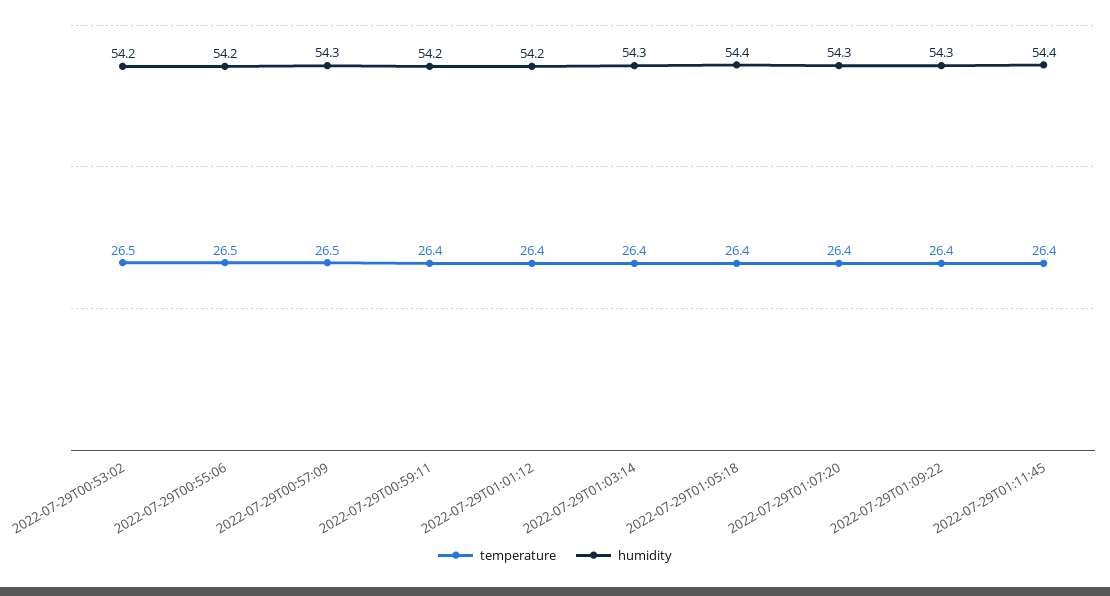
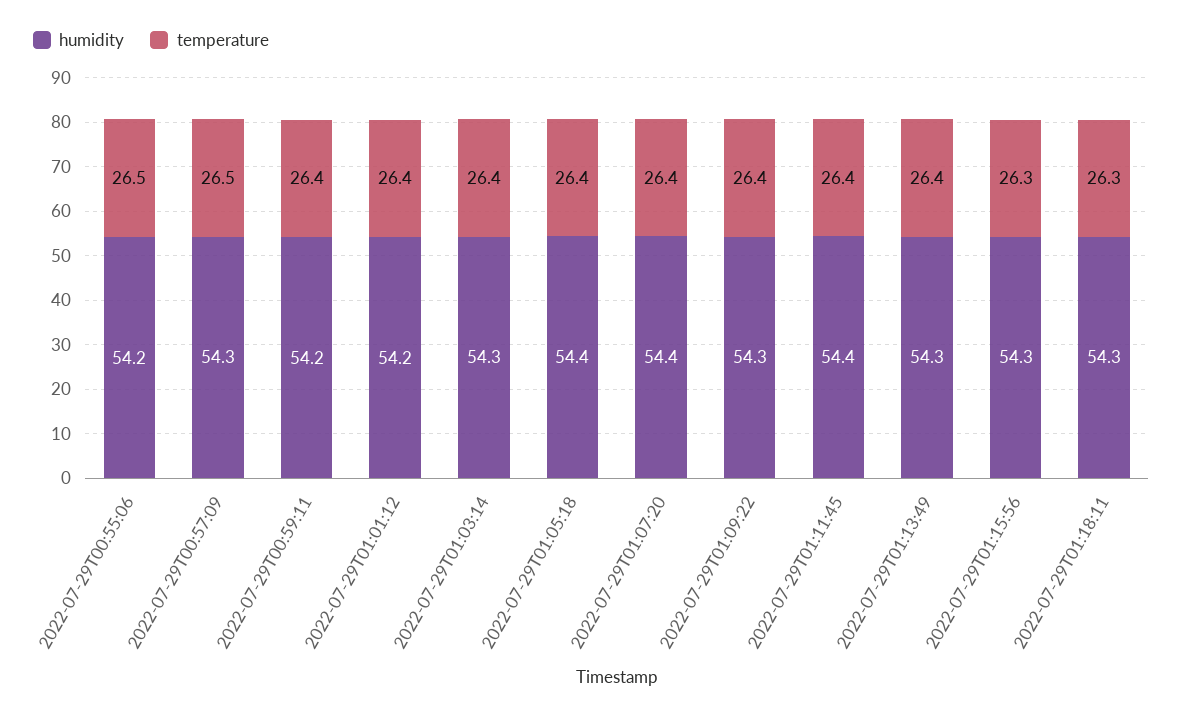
temperature, 2022-07-29T00:53:02: 26.5 -> none
humidity, 2022-07-29T00:53:02: 54.2 -> none
humidity, 2022-07-29T01:07:20: 54.3 -> 54.4
humidity, 2022-07-29T01:13:49: none -> 54.3
temperature, 2022-07-29T01:13:49: none -> 26.4
humidity, 2022-07-29T01:15:56: none -> 54.3
temperature, 2022-07-29T01:15:56: none -> 26.3
humidity, 2022-07-29T01:18:11: none -> 54.3
temperature, 2022-07-29T01:18:11: none -> 26.3

